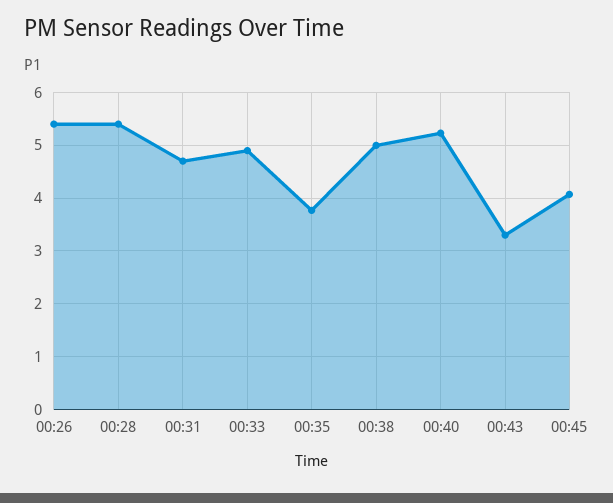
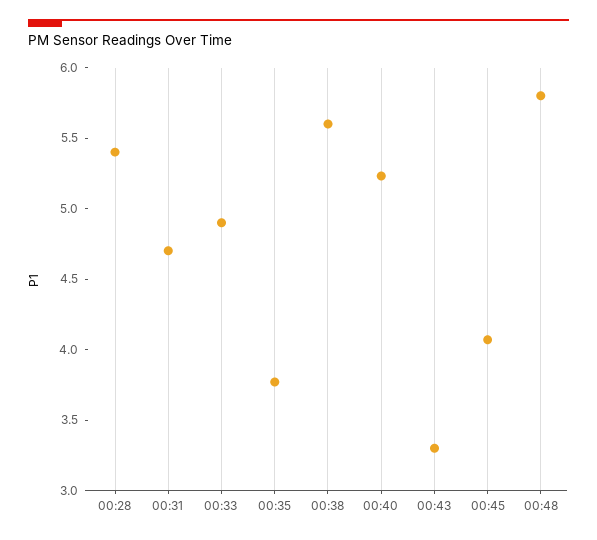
00:26: 5.4 -> none
00:38: 5 -> 5.6
00:48: none -> 5.8

